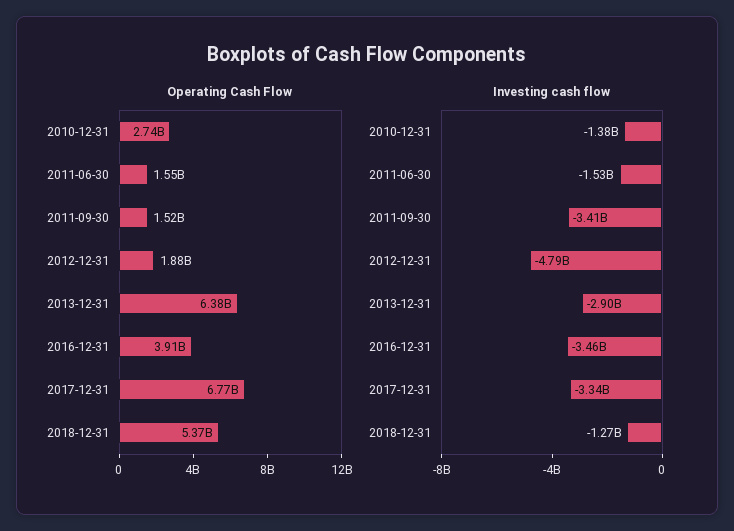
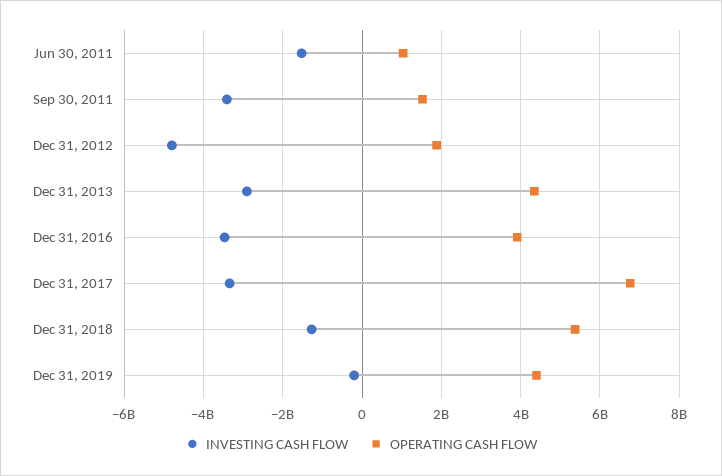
Operating Cash Flow, 2010-12-31: 2740000000 -> none
Operating Cash Flow, 2011-06-30: 1550000000 -> 1000000000
Operating Cash Flow, 2013-12-31: 6380000000 -> 4400000000
Investing cash flow, 2010-12-31: -1380000000 -> none
Investing cash flow, Dec 31, 2019: none -> -200000000
Operating Cash Flow, Dec 31, 2019: none -> 4400000000

